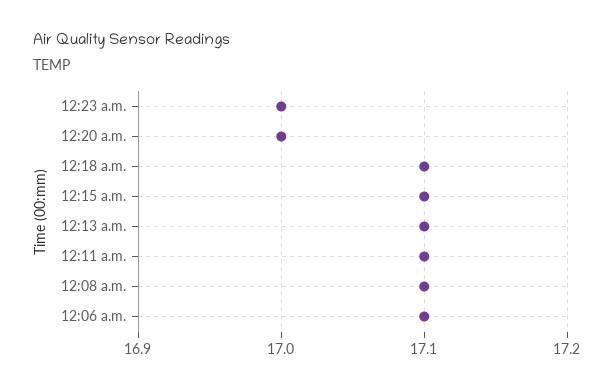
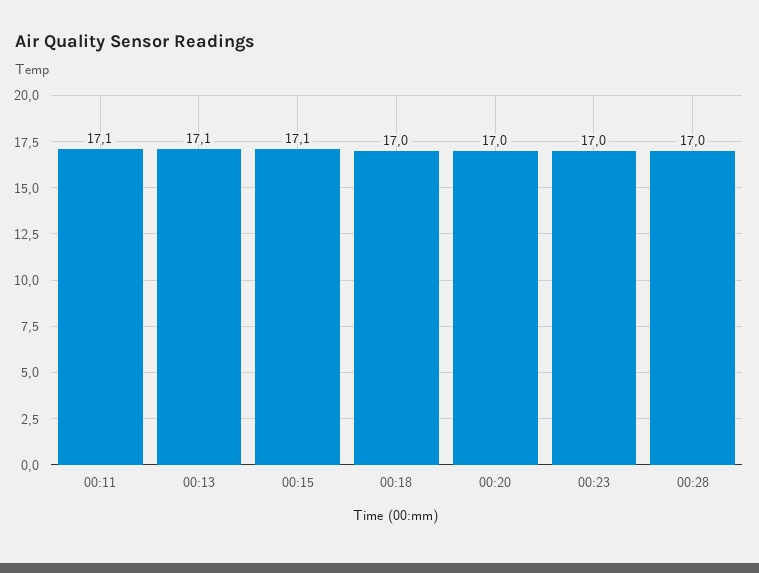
12:18 a.m.: 17.1 -> 17
12:08 a.m.: 17.1 -> none
12:06 a.m.: 17.1 -> none
00:28: none -> 17

